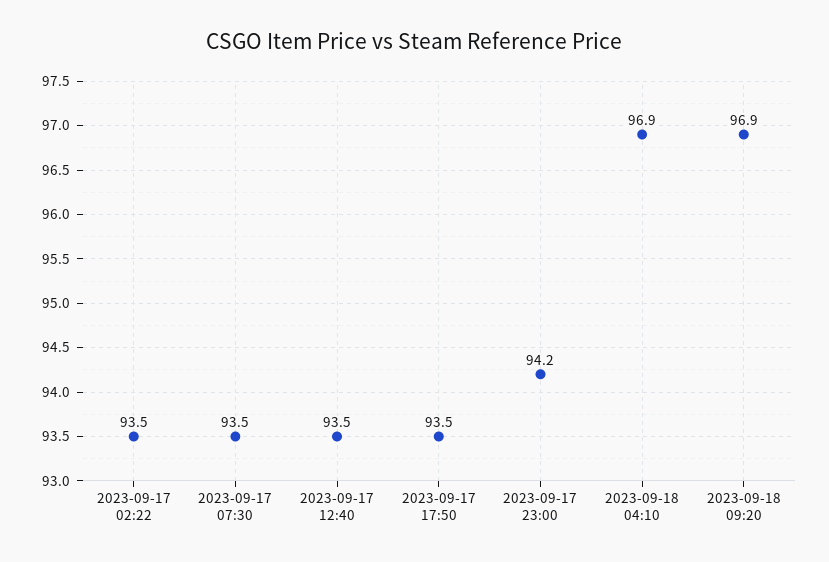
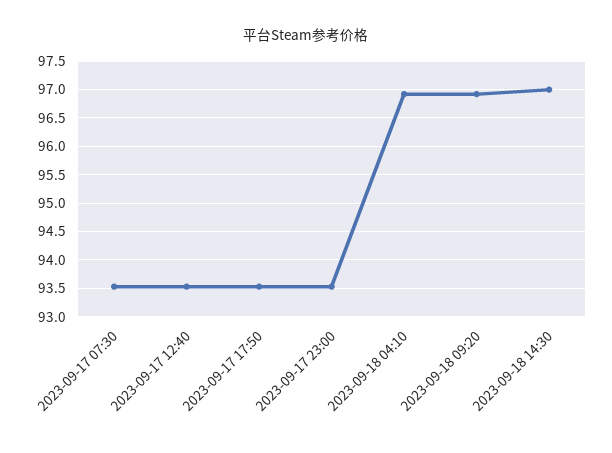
2023-09-17 02:22: 93.5 -> none
2023-09-17 23:00: 94.2 -> 93.5
2023-09-18 14:30: none -> 97

